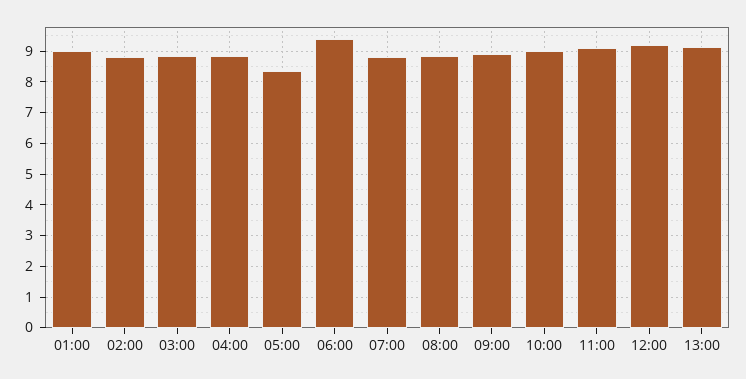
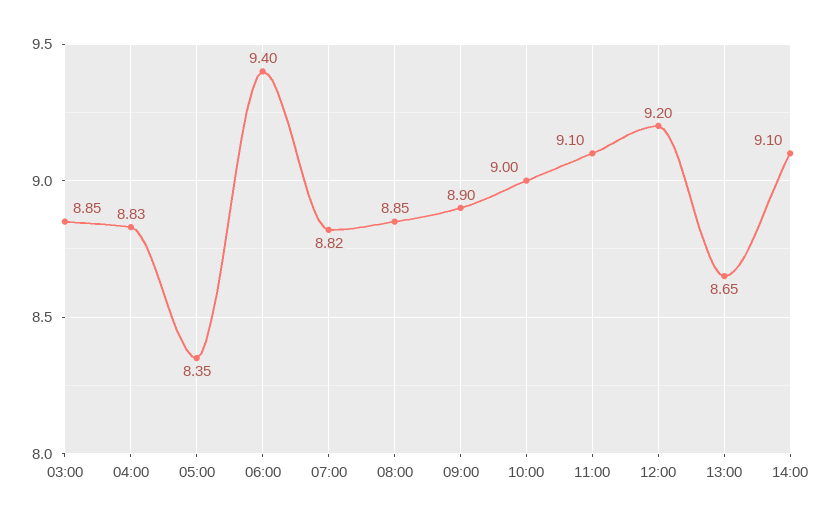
01:00: 9 -> none
02:00: 8.8 -> none
13:00: 9.2 -> 8.65
14:00: none -> 9.1

